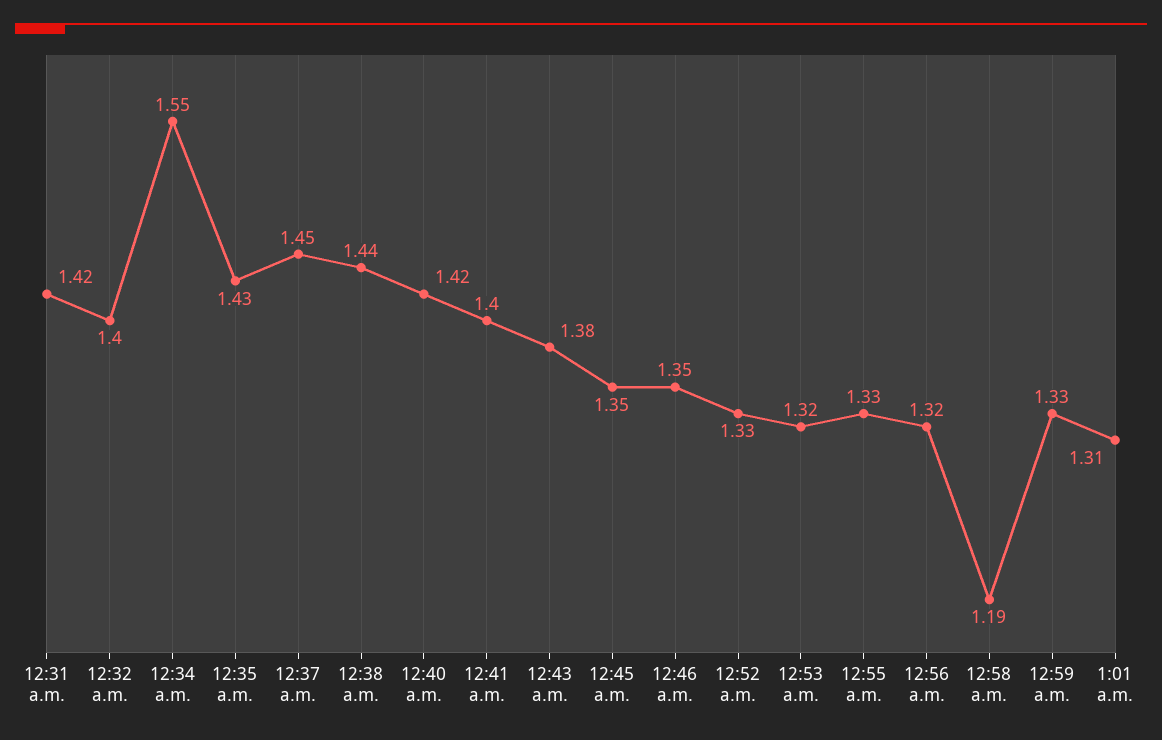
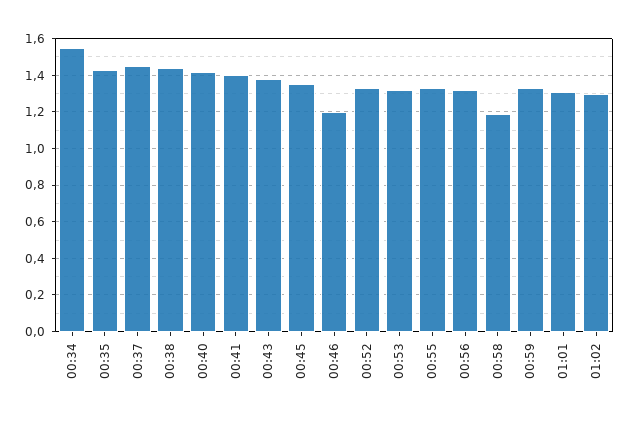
12:31 a.m.: 1.42 -> none
12:32 a.m.: 1.4 -> none
12:46 a.m.: 1.35 -> 1.2
01:02: none -> 1.3

